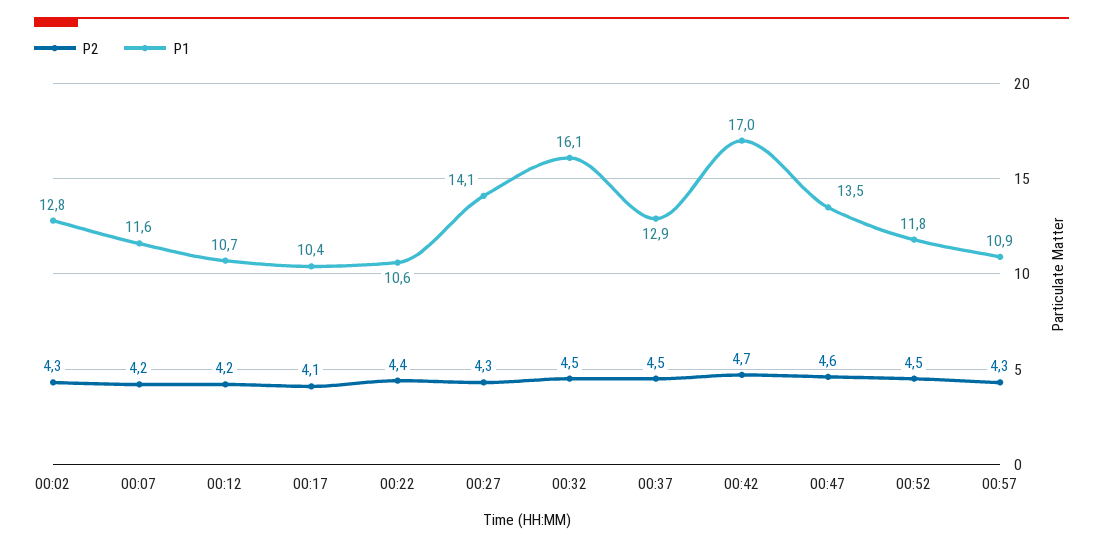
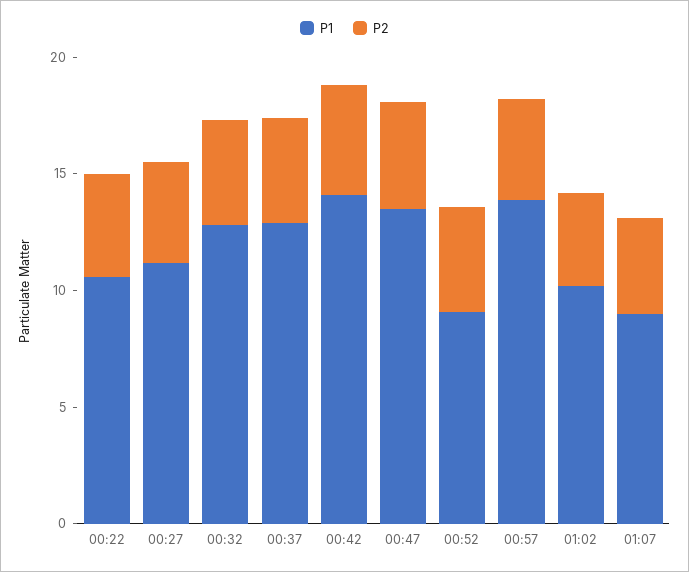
P2, 00:02: 4.3 -> none
P1, 00:02: 12.8 -> none
P2, 00:07: 4.2 -> none
P1, 00:07: 11.6 -> none
P2, 00:12: 4.2 -> none
P1, 00:12: 10.7 -> none
P2, 00:17: 4.1 -> none
P1, 00:17: 10.4 -> none
P1, 00:27: 14.1 -> 11
P1, 00:32: 16.1 -> 13
P1, 00:42: 17 -> 14
P1, 00:52: 11.8 -> 9
P1, 00:57: 10.9 -> 14
P1, 01:02: none -> 10
P2, 01:02: none -> 4
P1, 01:07: none -> 9
P2, 01:07: none -> 4

